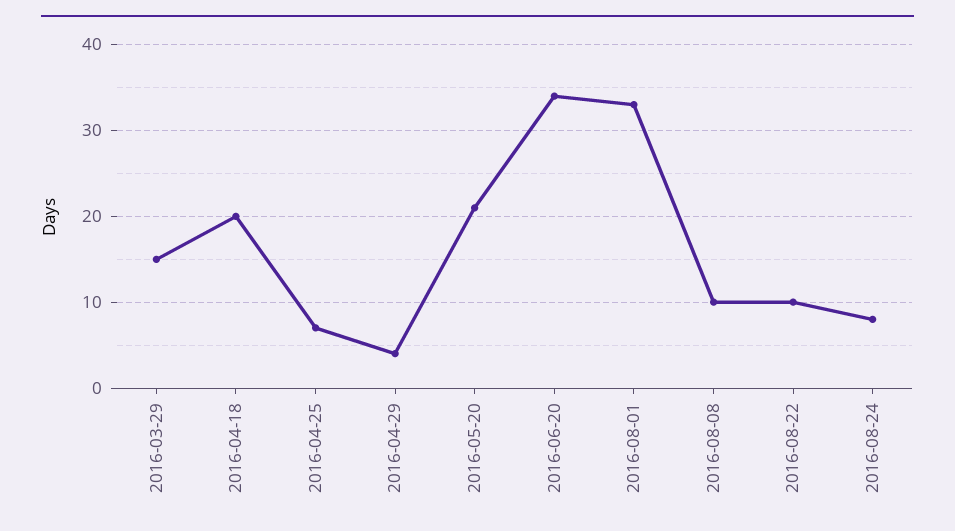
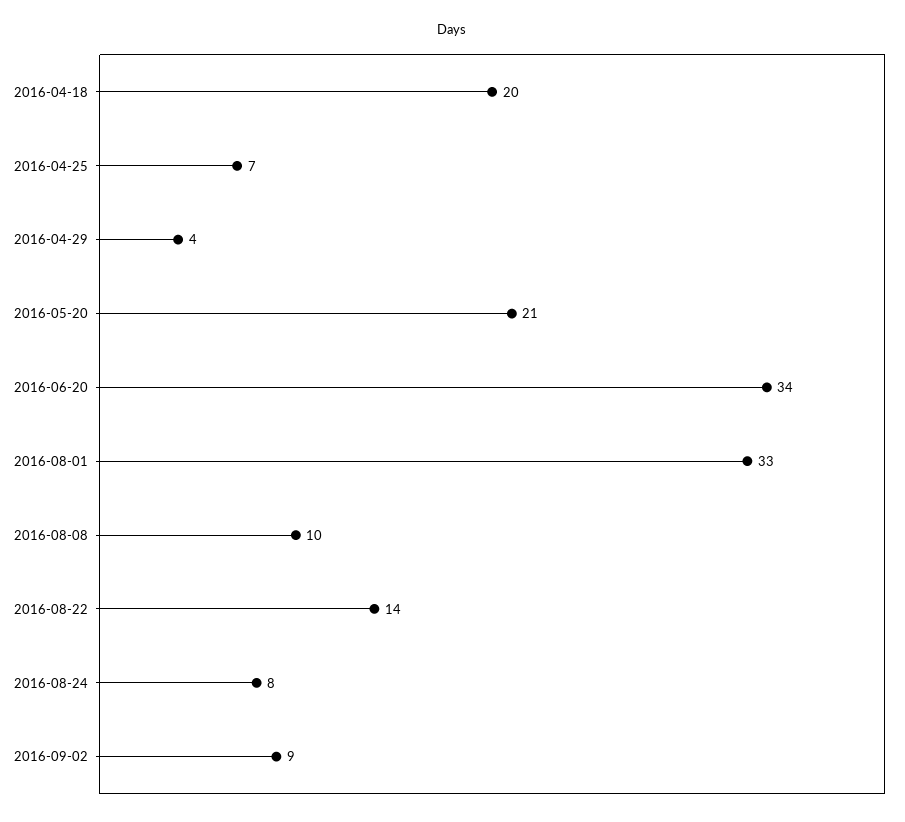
2016-03-29: 15 -> none
2016-08-22: 10 -> 14
2016-09-02: none -> 9

